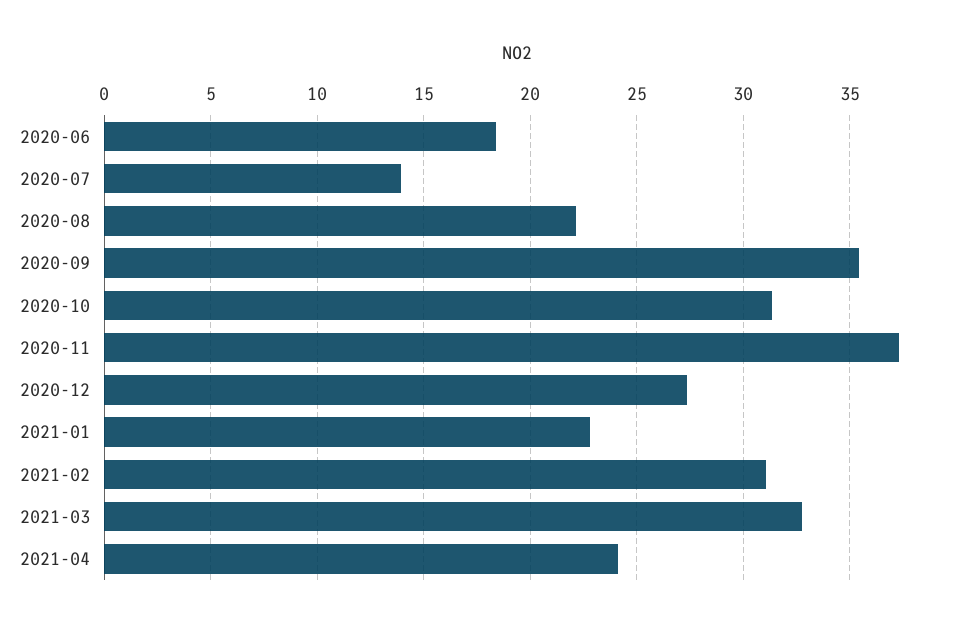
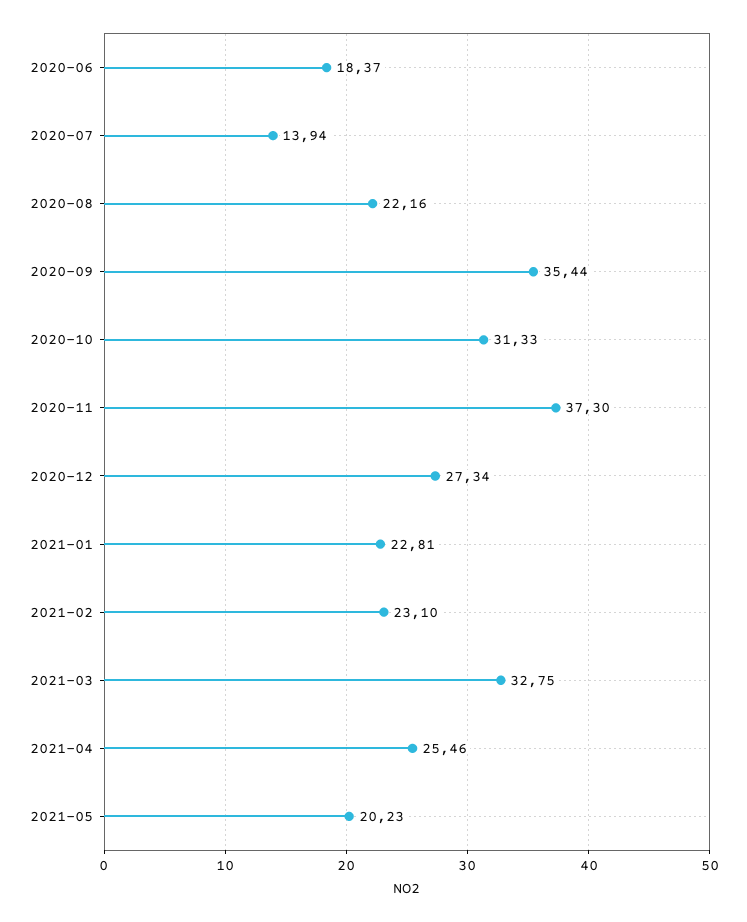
2021-02: 31 -> 23.1
2021-04: 24 -> 25.46
2021-05: none -> 20.23

